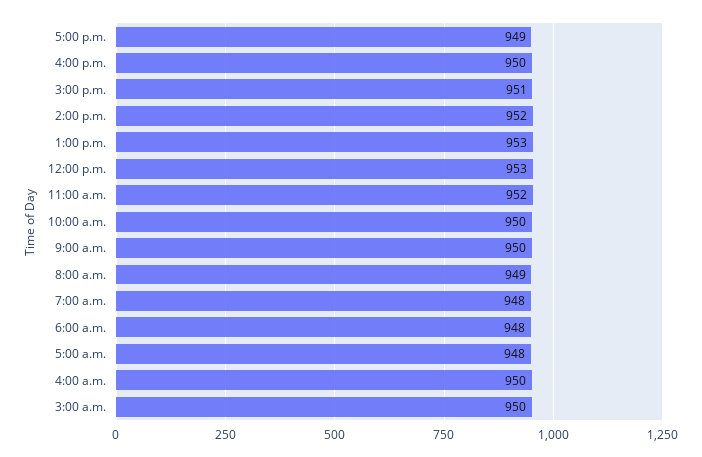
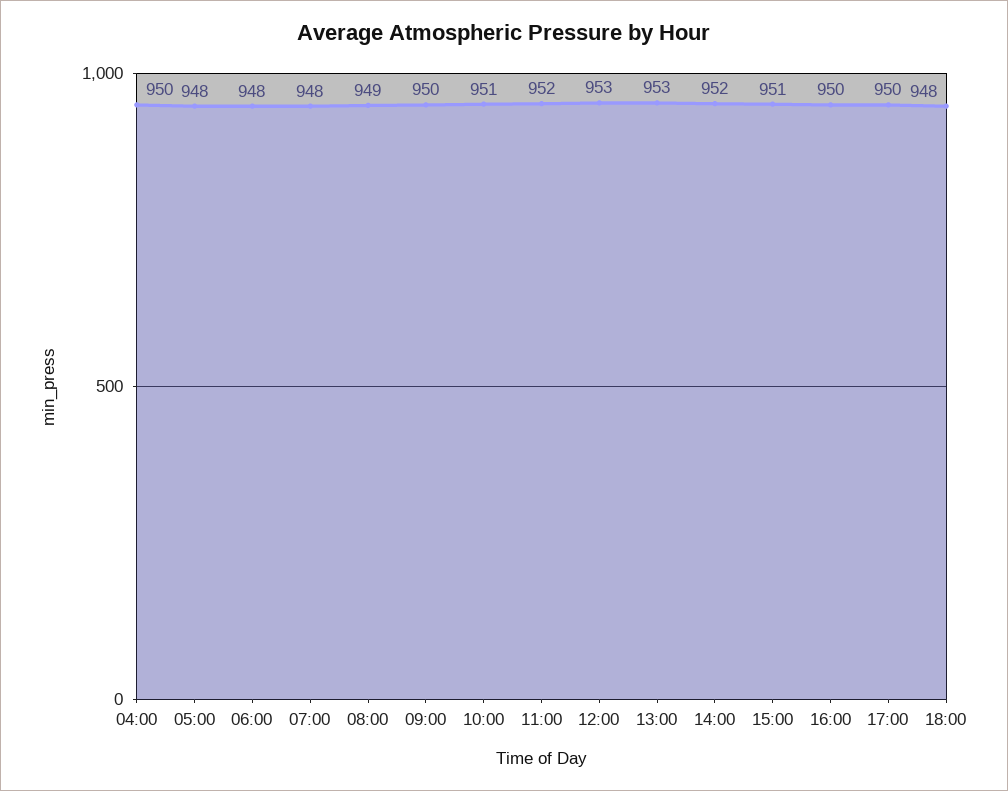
5:00 p.m.: 949 -> 950
10:00 a.m.: 950 -> 951
3:00 a.m.: 950 -> none
18:00: none -> 948

